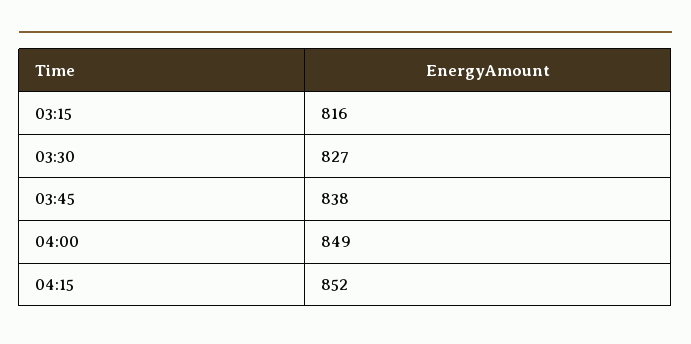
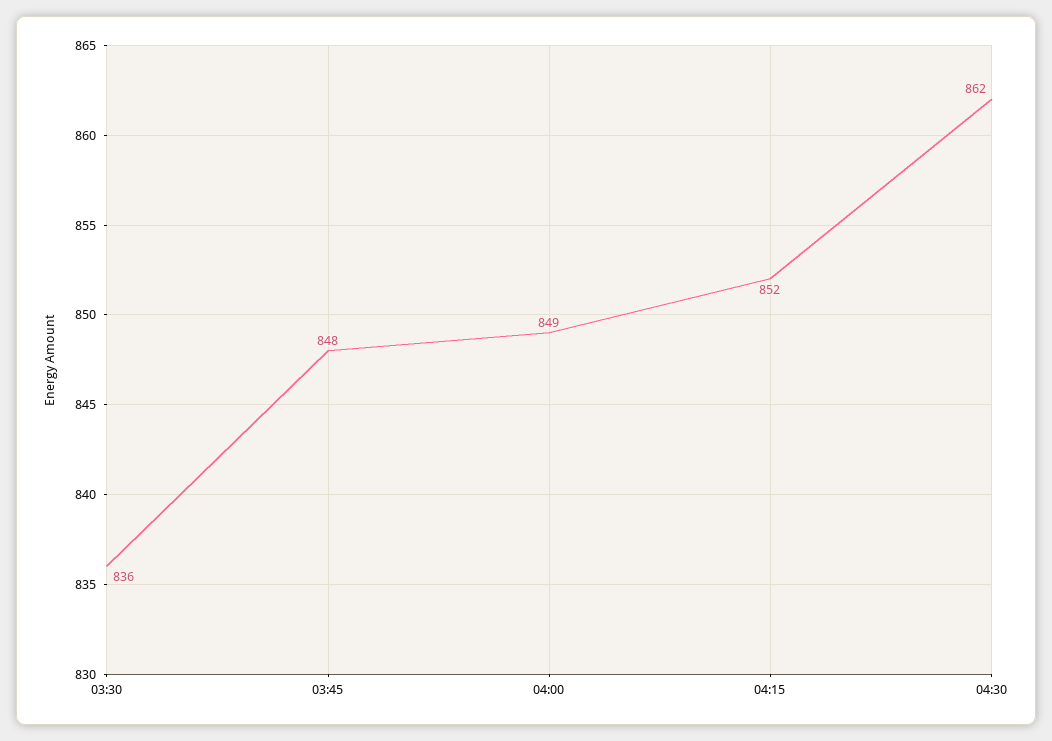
03:15: 816 -> none
03:30: 827 -> 836
03:45: 838 -> 848
04:30: none -> 862

